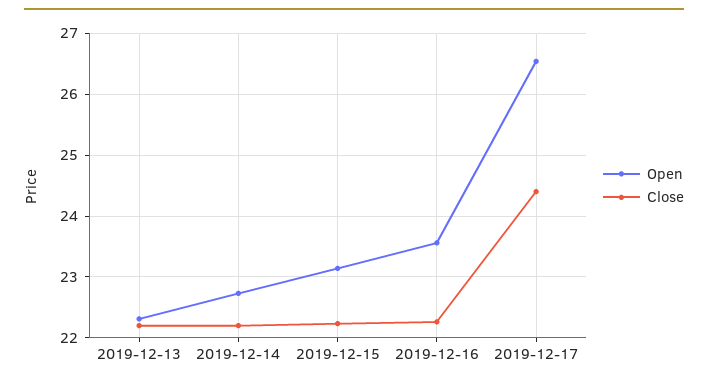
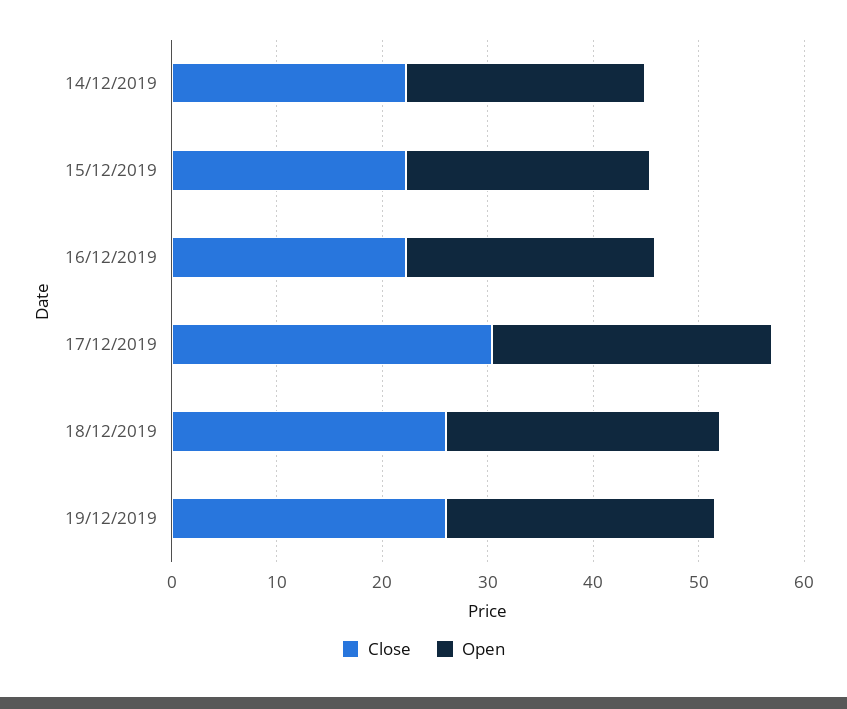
Open, 2019-12-13: 22.3 -> none
Close, 2019-12-13: 22.2 -> none
Close, 2019-12-17: 24.4 -> 30
Close, 18/12/2019: none -> 26
Open, 18/12/2019: none -> 26
Close, 19/12/2019: none -> 26
Open, 19/12/2019: none -> 26

